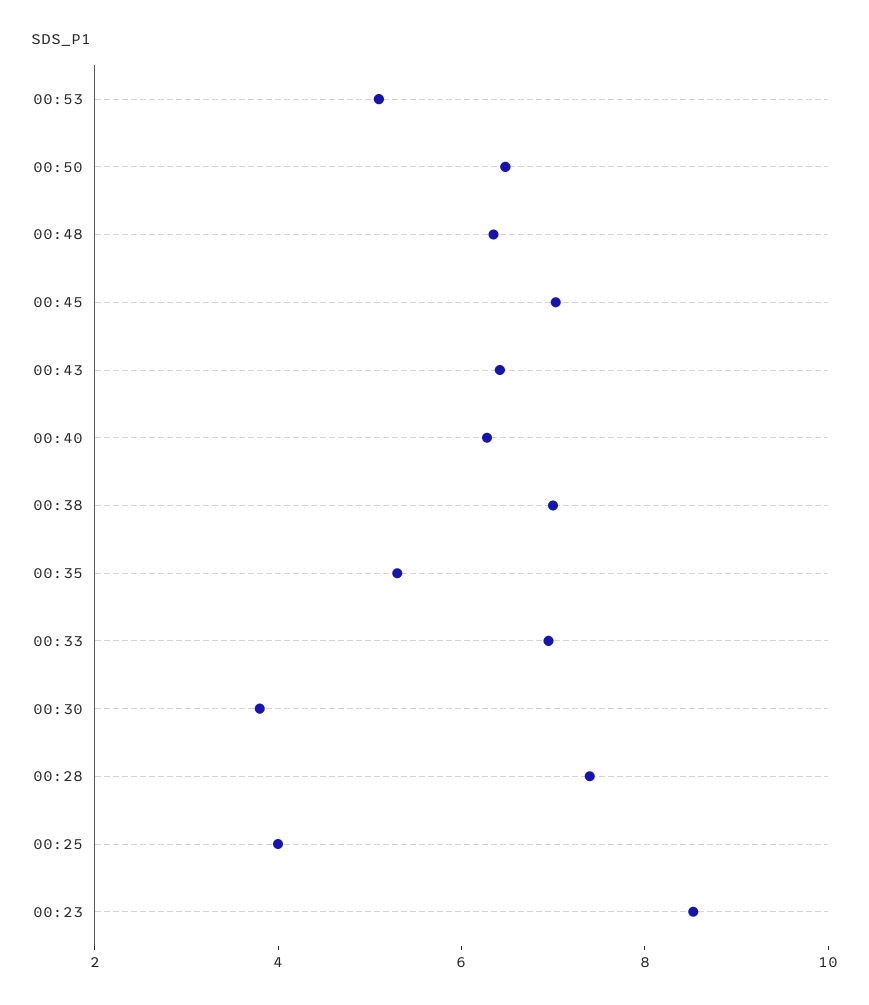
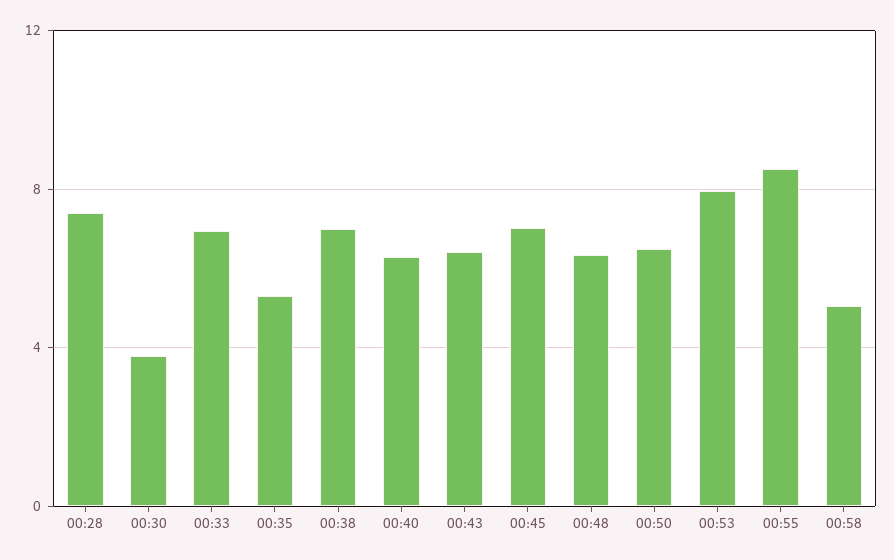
00:53: 5 -> 8
00:25: 4 -> none
00:23: 8.5 -> none
00:55: none -> 8.5
00:58: none -> 5

